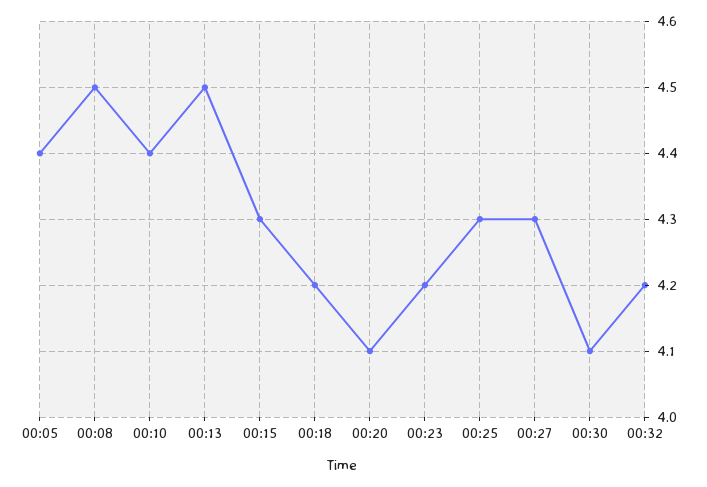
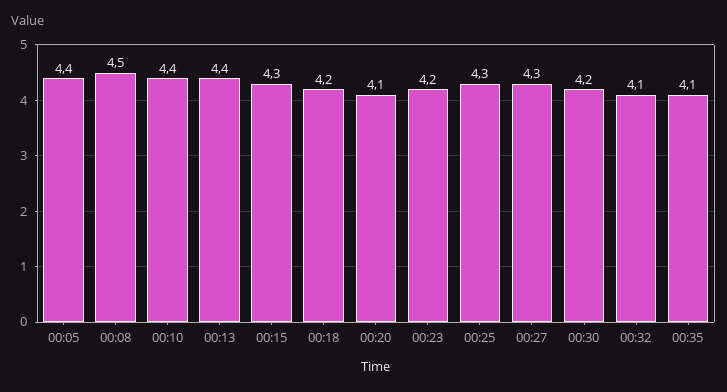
00:13: 4.5 -> 4.4
00:30: 4.1 -> 4.2
00:32: 4.2 -> 4.1
00:35: none -> 4.1

